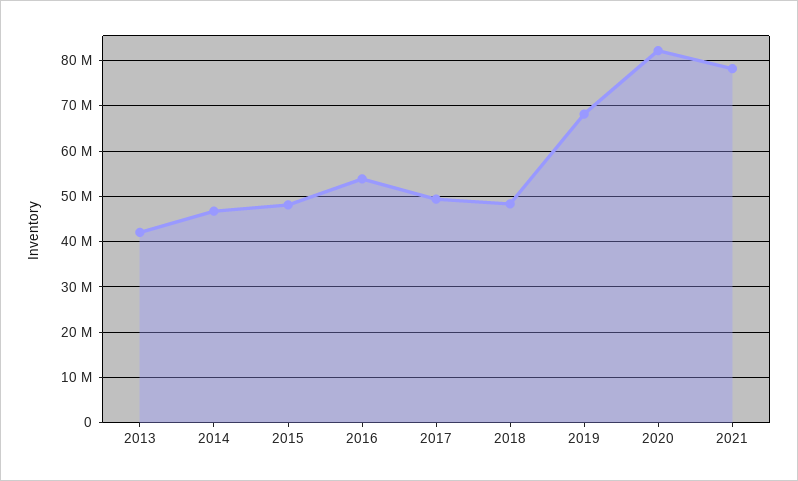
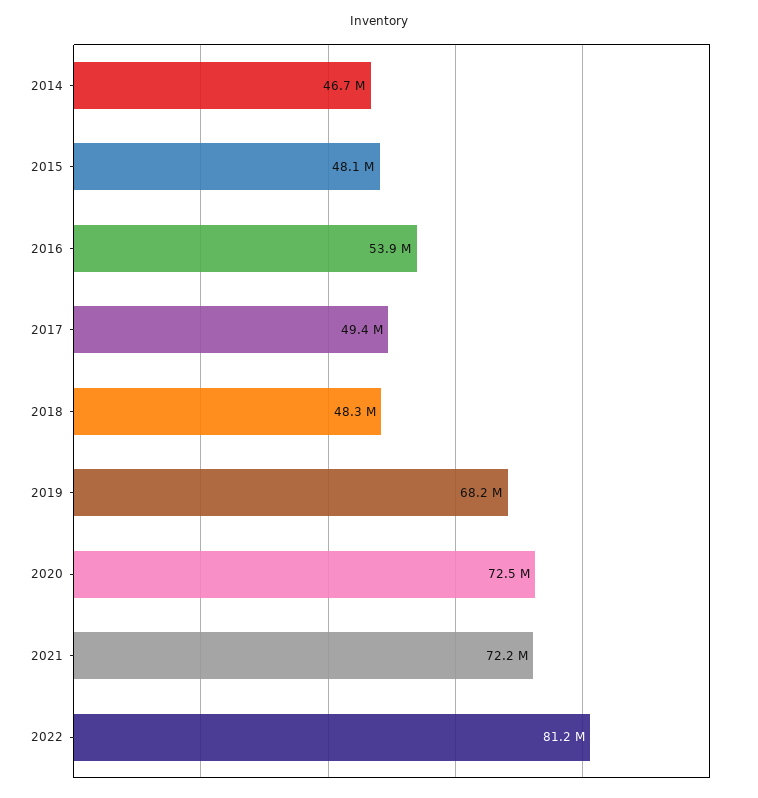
2013: 42000000 -> none
2020: 82000000 -> 72500000
2021: 78000000 -> 72200000
2022: none -> 81200000

